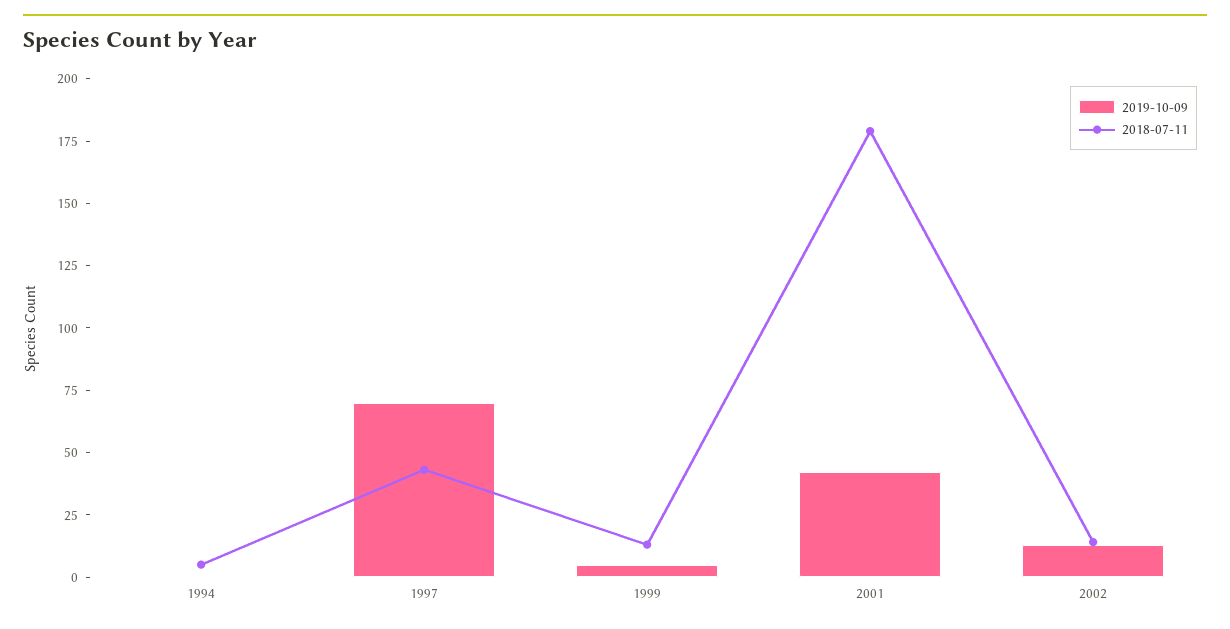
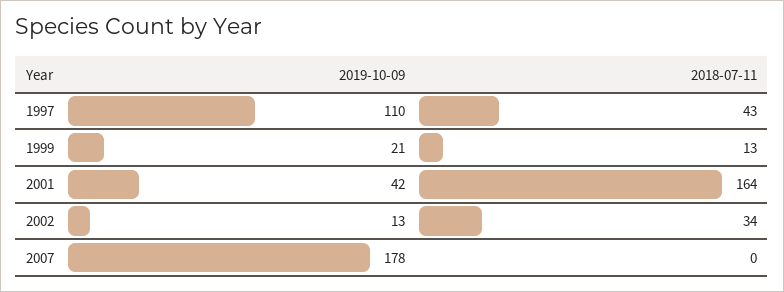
2019-10-09, 1994: 0 -> none
2018-07-11, 1994: 5 -> none
2019-10-09, 1997: 70 -> 110
2019-10-09, 1999: 5 -> 21
2018-07-11, 2001: 180 -> 164
2018-07-11, 2002: 15 -> 34
2019-10-09, 2007: none -> 178
2018-07-11, 2007: none -> 0

